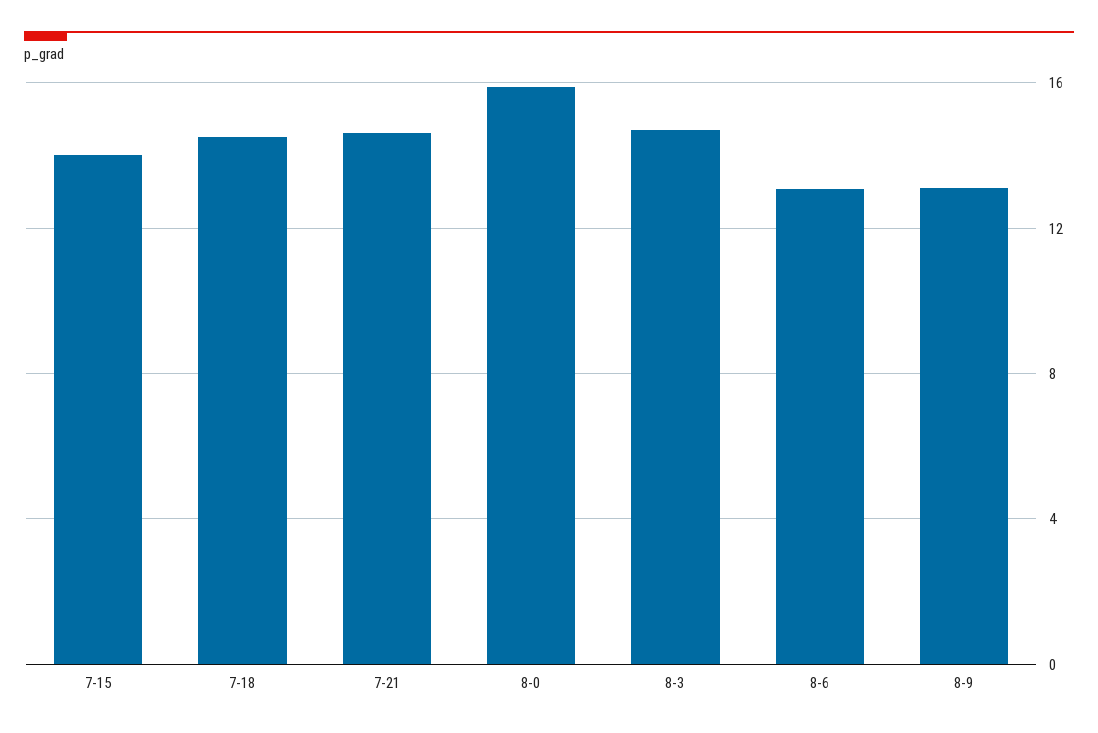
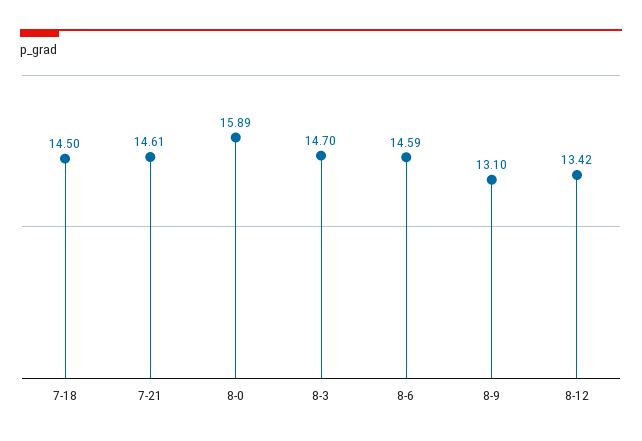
7-15: 14 -> none
8-6: 13 -> 14.59
8-12: none -> 13.42

